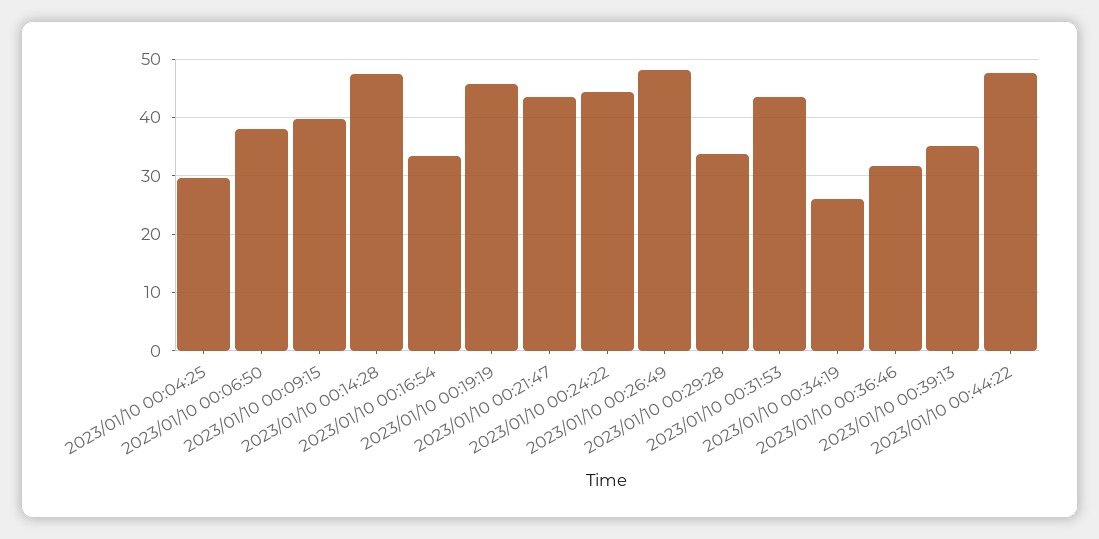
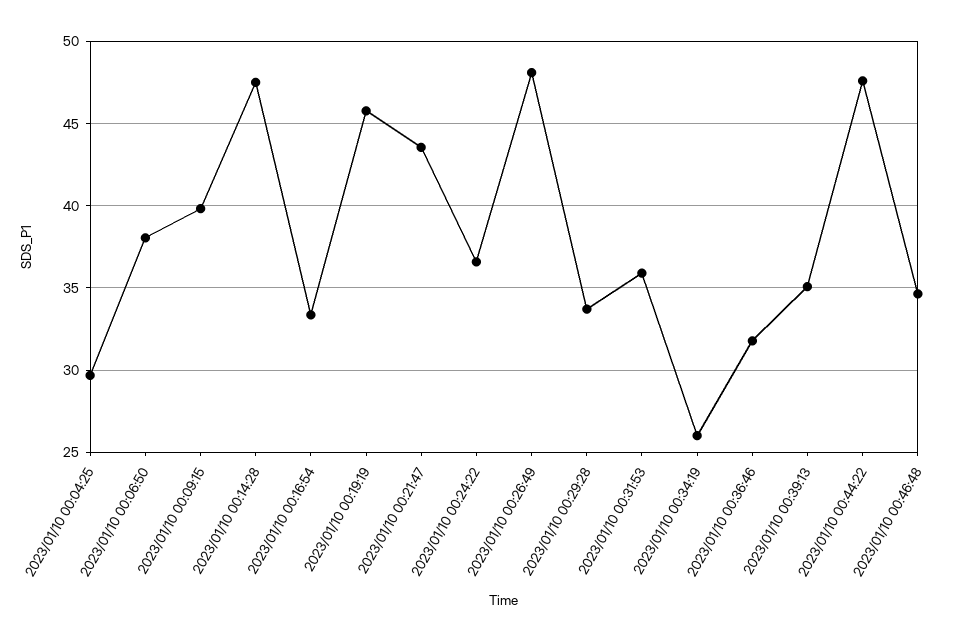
2023/01/10 00:24:22: 44 -> 36.5
2023/01/10 00:31:53: 44 -> 36
2023/01/10 00:46:48: none -> 34.5

